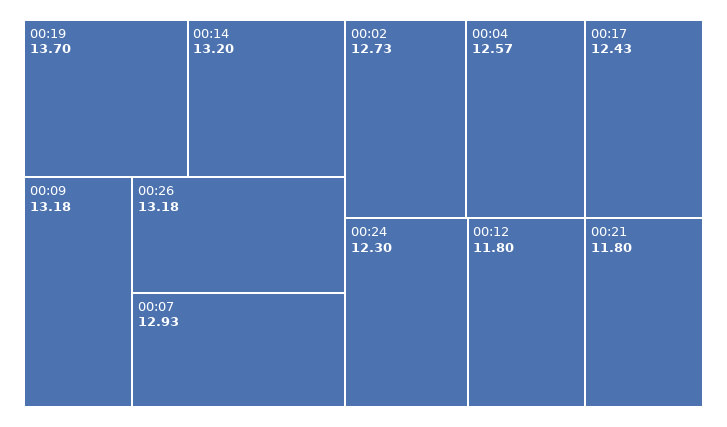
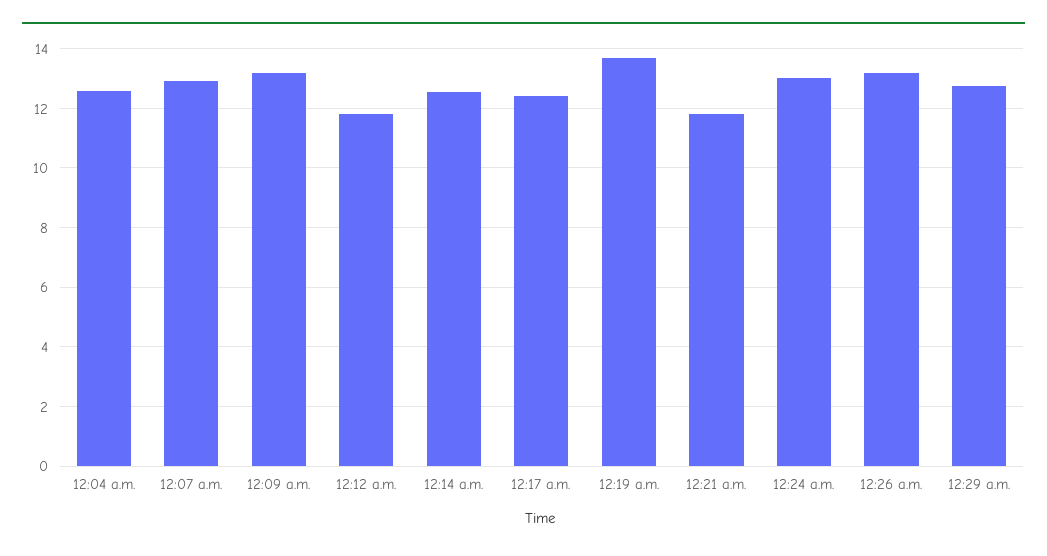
00:14: 13.2 -> 12.5
00:02: 12.73 -> none
00:24: 12.3 -> 13
12:29 a.m.: none -> 12.75

